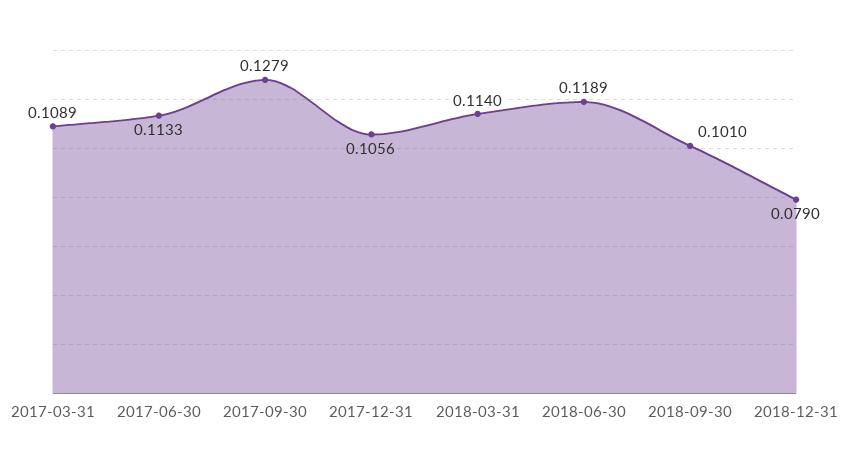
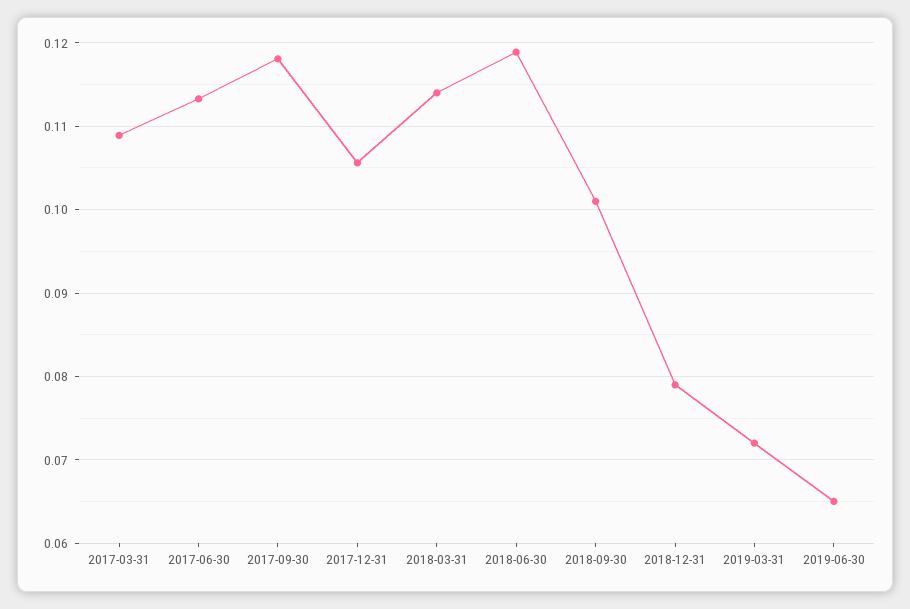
2017-09-30: 0.1279 -> 0.118
2019-03-31: none -> 0.072
2019-06-30: none -> 0.065

